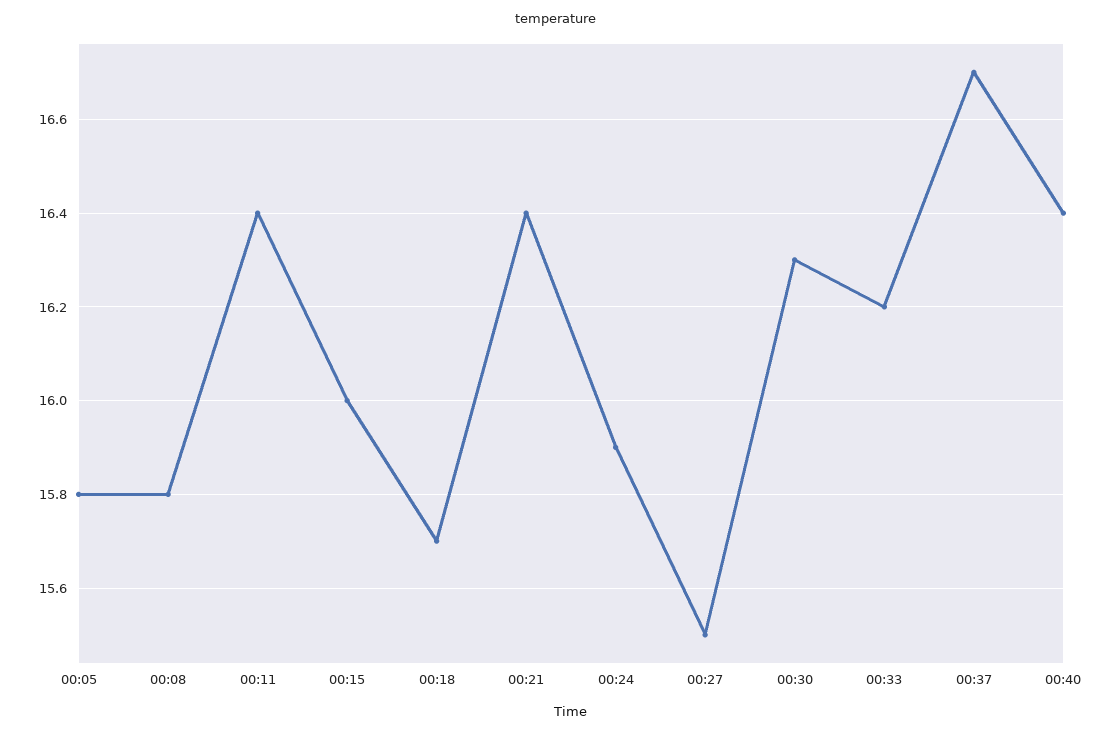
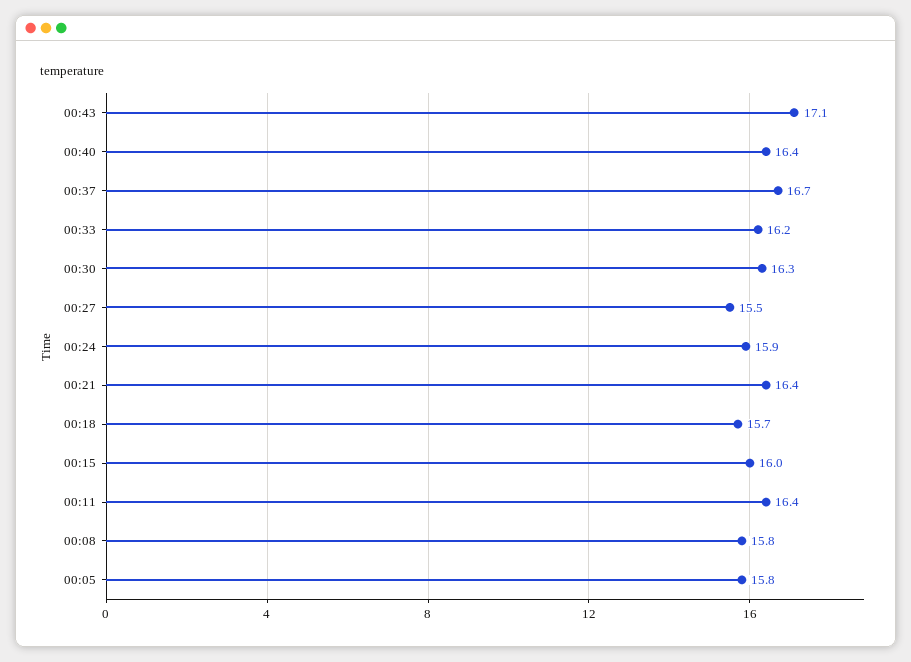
00:43: none -> 17.1

